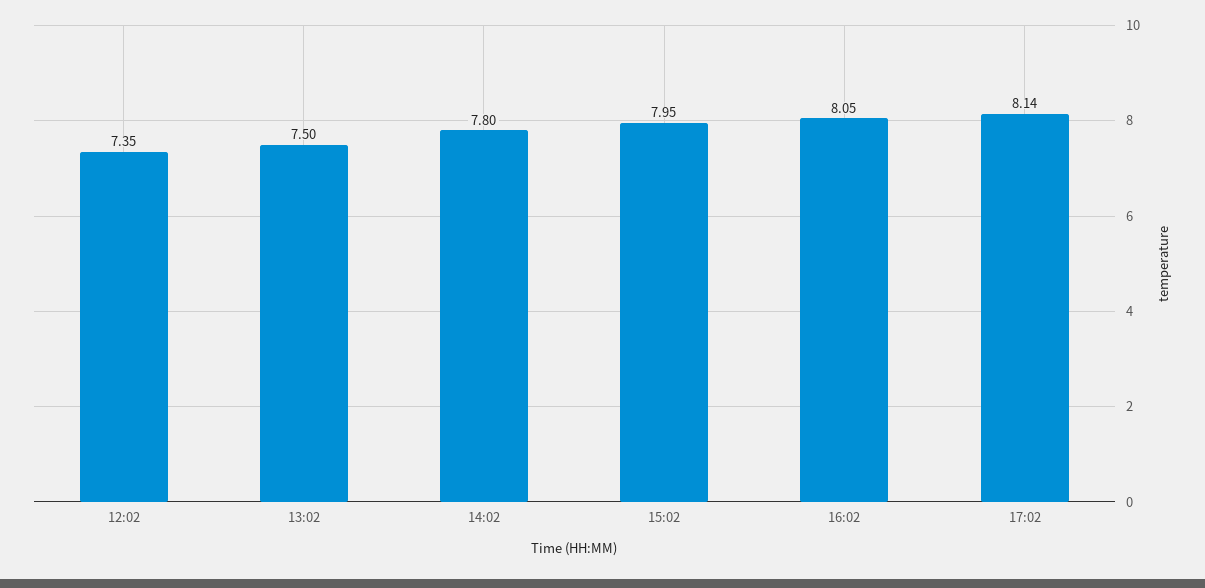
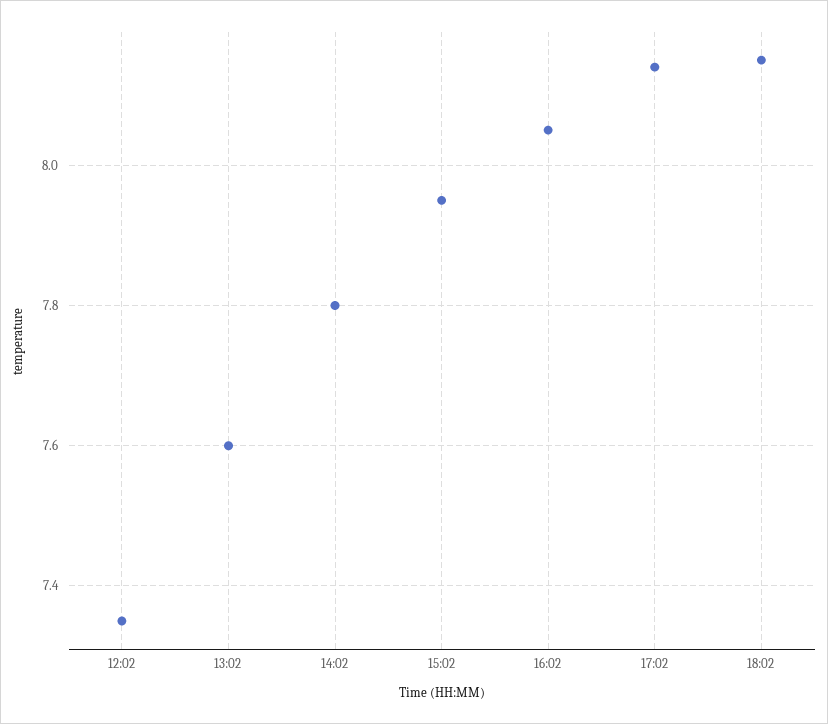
13:02: 7.5 -> 7.6
18:02: none -> 8.15

